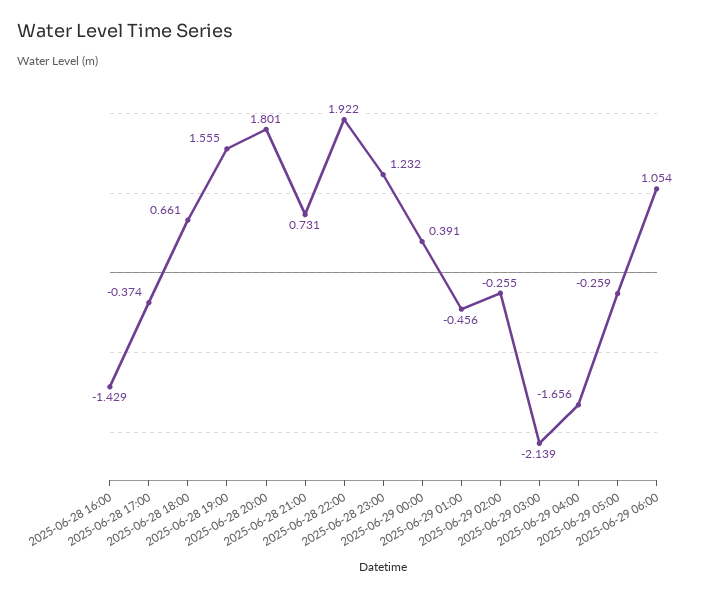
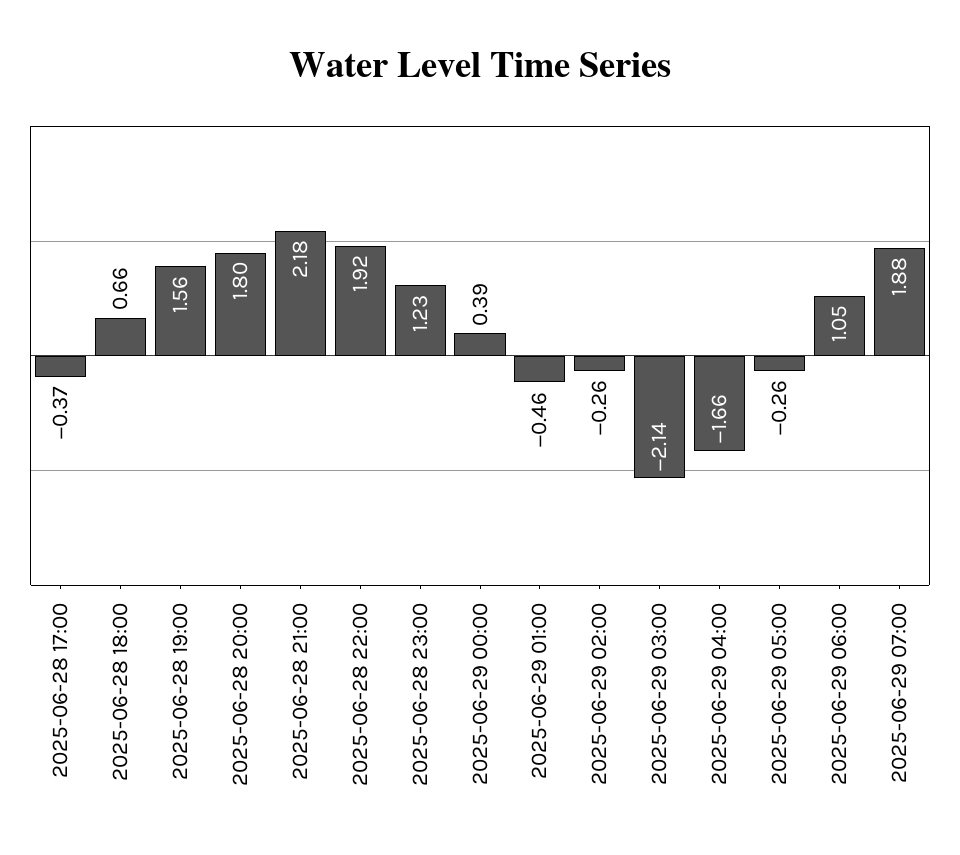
2025-06-28 16:00: -1.429 -> none
2025-06-28 21:00: 0.731 -> 2.18
2025-06-29 07:00: none -> 1.88

